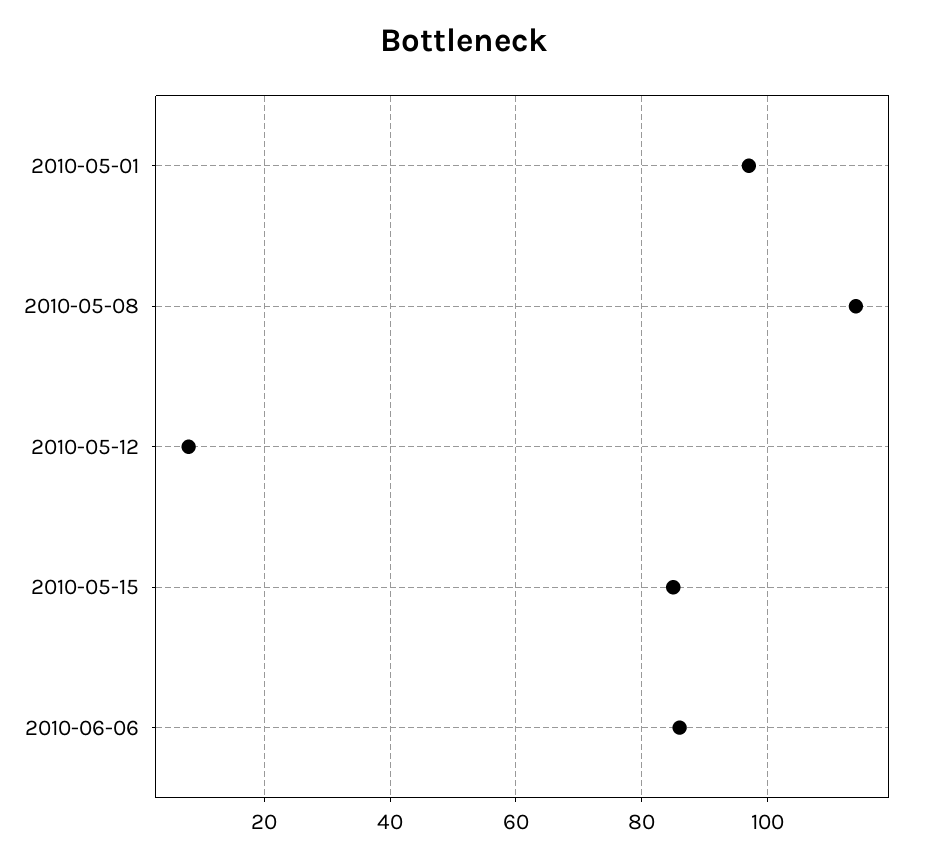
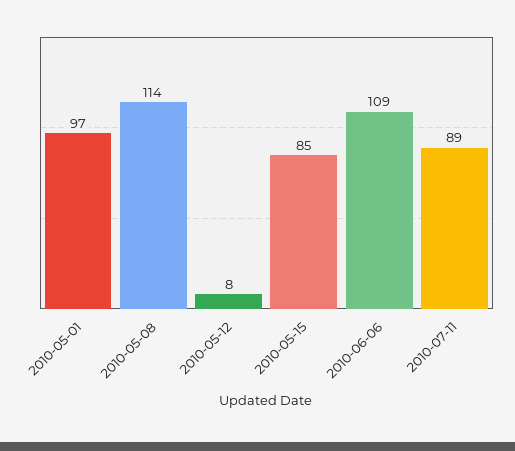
2010-06-06: 85 -> 109
2010-07-11: none -> 89

